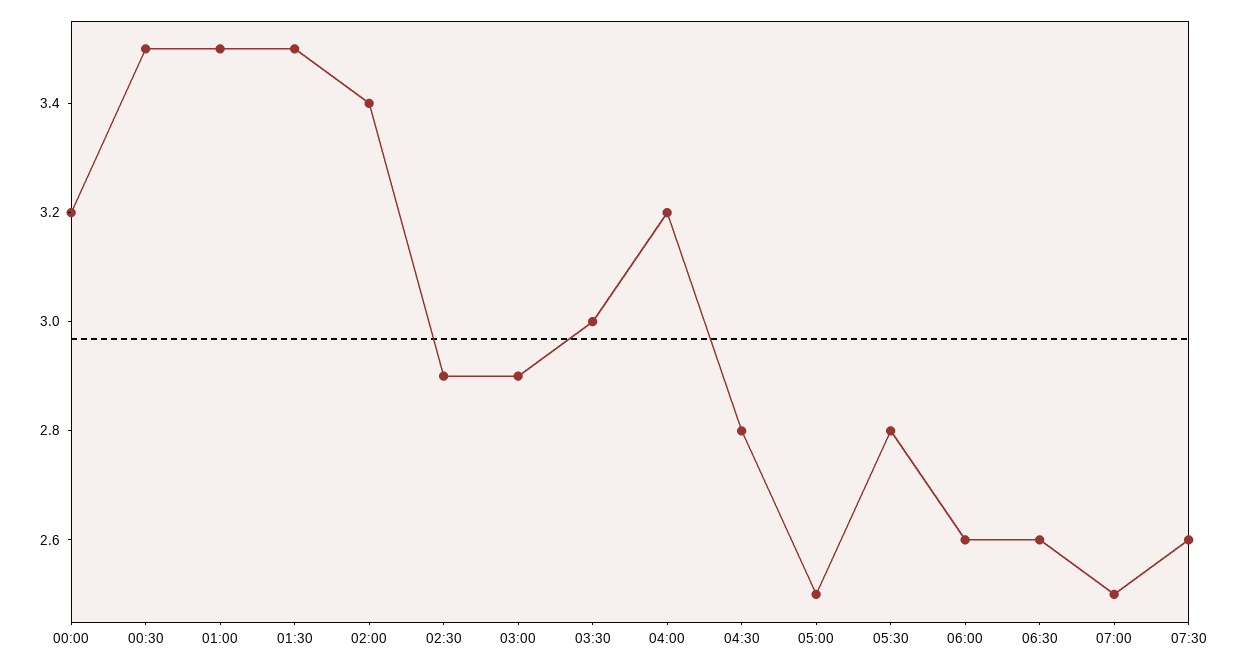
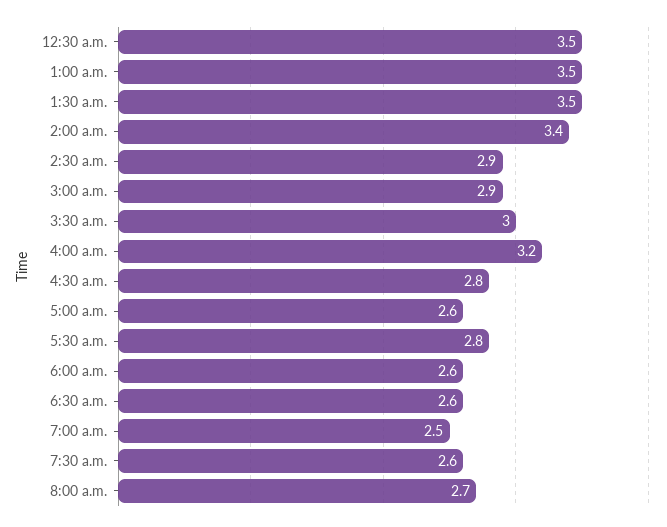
00:00: 3.2 -> none
05:00: 2.5 -> 2.6
8:00 a.m.: none -> 2.7

